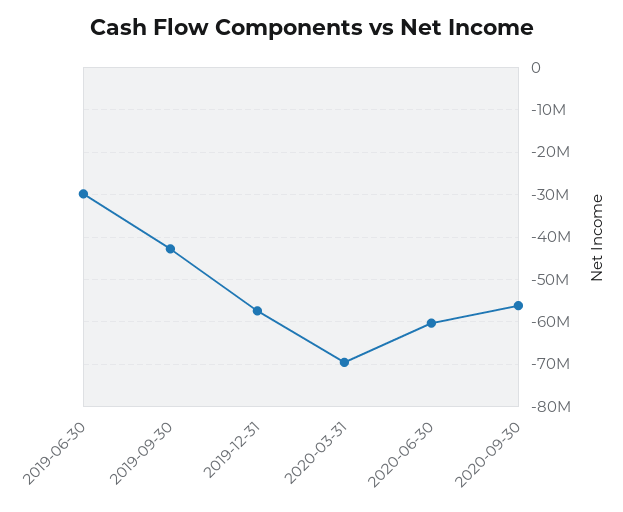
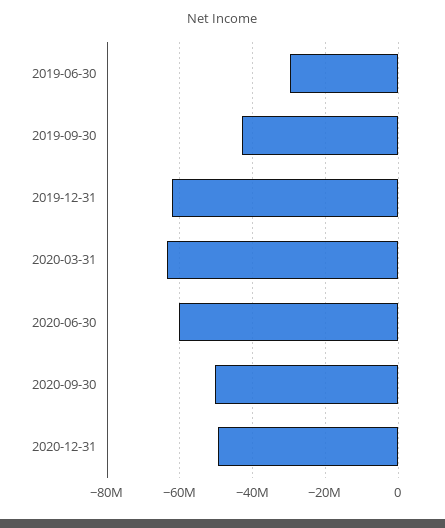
2019-12-31: -58000000 -> -62000000
2020-03-31: -70000000 -> -64000000
2020-09-30: -56000000 -> -50000000
2020-12-31: none -> -50000000

